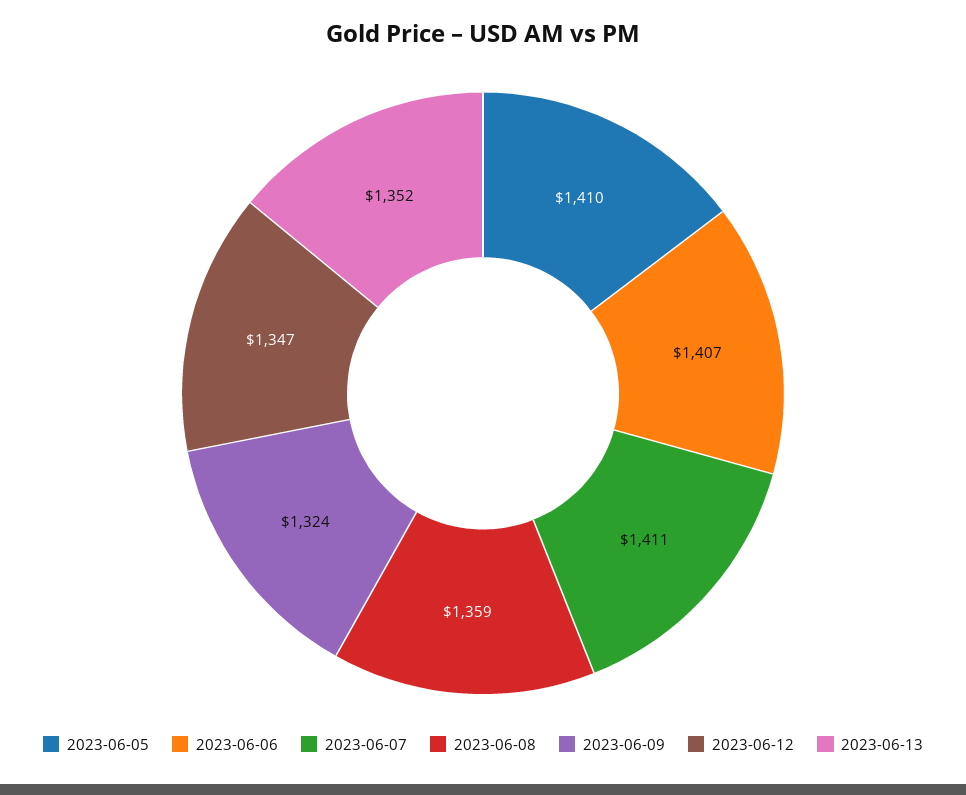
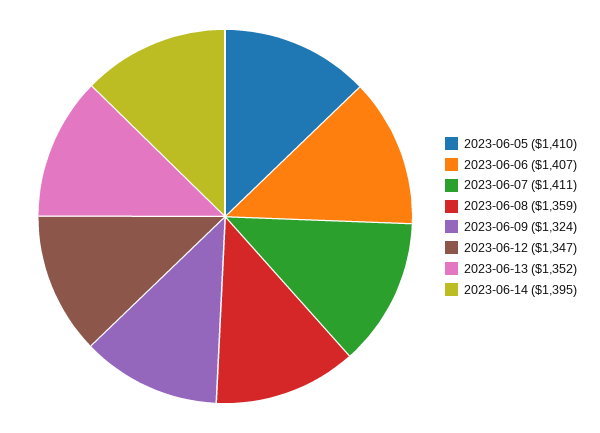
2023-06-14: none -> 1395

